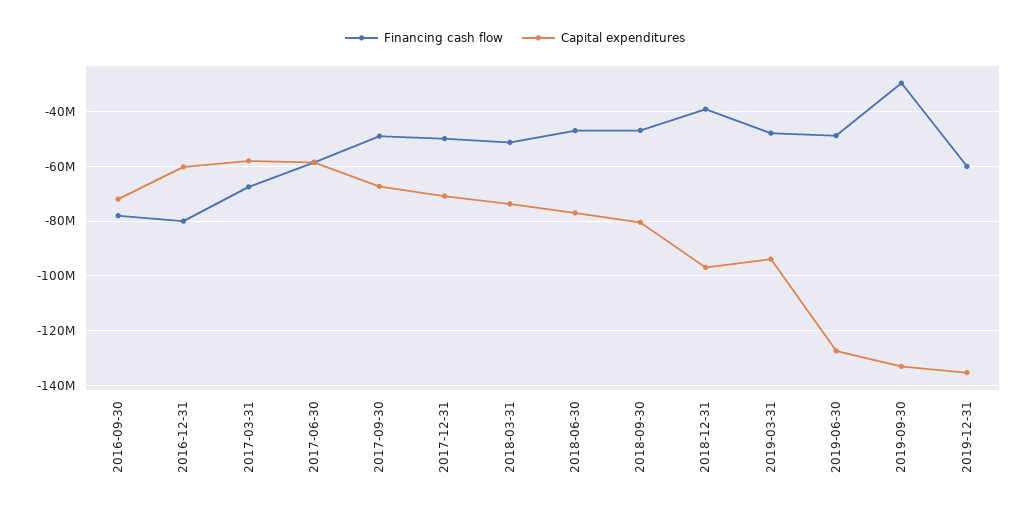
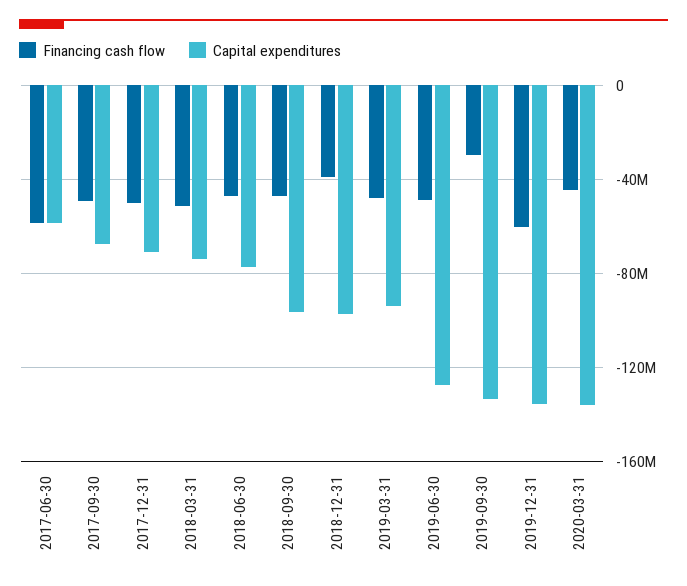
Financing cash flow, 2016-09-30: -77500000 -> none
Capital expenditures, 2016-09-30: -72500000 -> none
Financing cash flow, 2016-12-31: -80000000 -> none
Capital expenditures, 2016-12-31: -60000000 -> none
Financing cash flow, 2017-03-31: -67500000 -> none
Capital expenditures, 2017-03-31: -57500000 -> none
Capital expenditures, 2018-09-30: -80000000 -> -95000000
Financing cash flow, 2020-03-31: none -> -45000000
Capital expenditures, 2020-03-31: none -> -135000000

